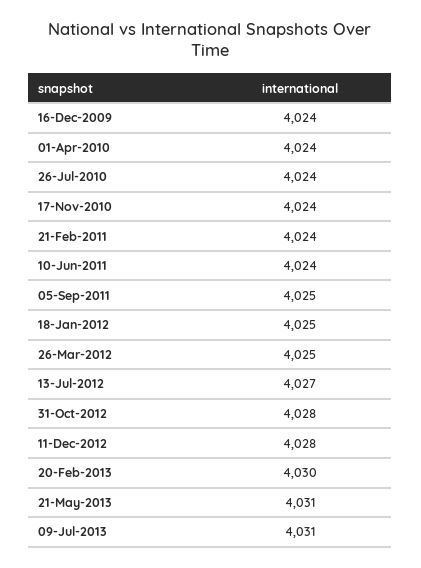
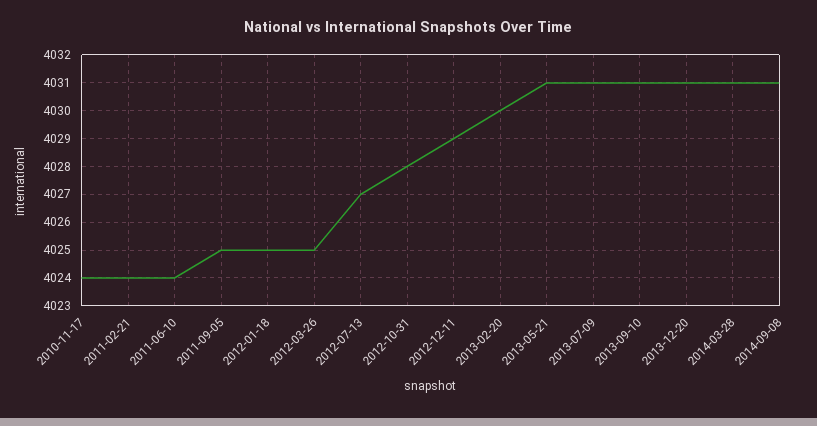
16-Dec-2009: 4024 -> none
01-Apr-2010: 4024 -> none
26-Jul-2010: 4024 -> none
11-Dec-2012: 4028 -> 4029
2013-09-10: none -> 4031
2013-12-20: none -> 4031
2014-03-28: none -> 4031
2014-09-08: none -> 4031

